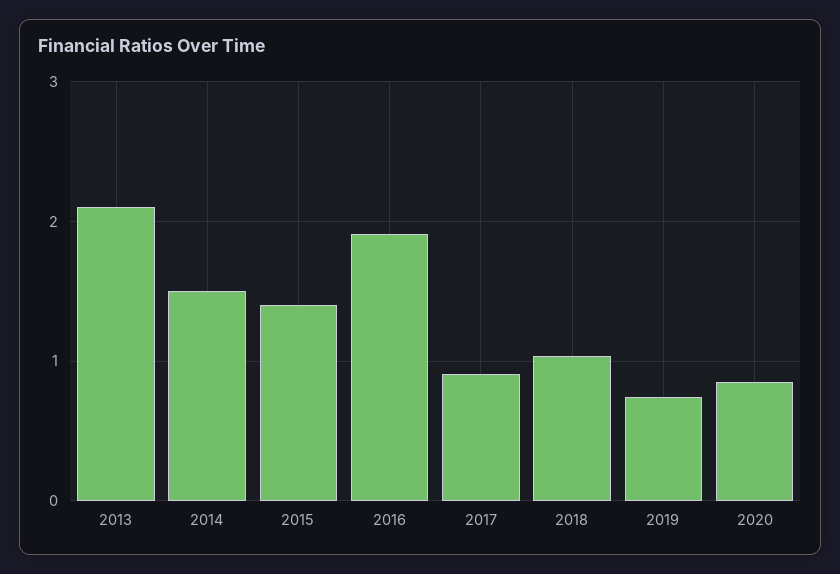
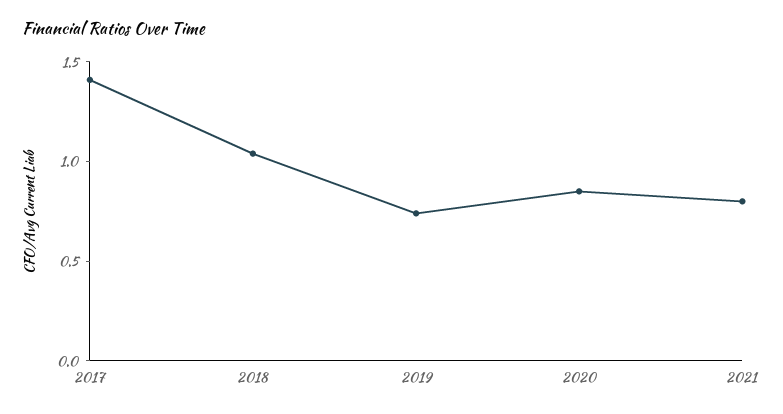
2013: 2.1 -> none
2014: 1.5 -> none
2015: 1.4 -> none
2016: 1.9 -> none
2017: 0.9 -> 1.4
2021: none -> 0.8

